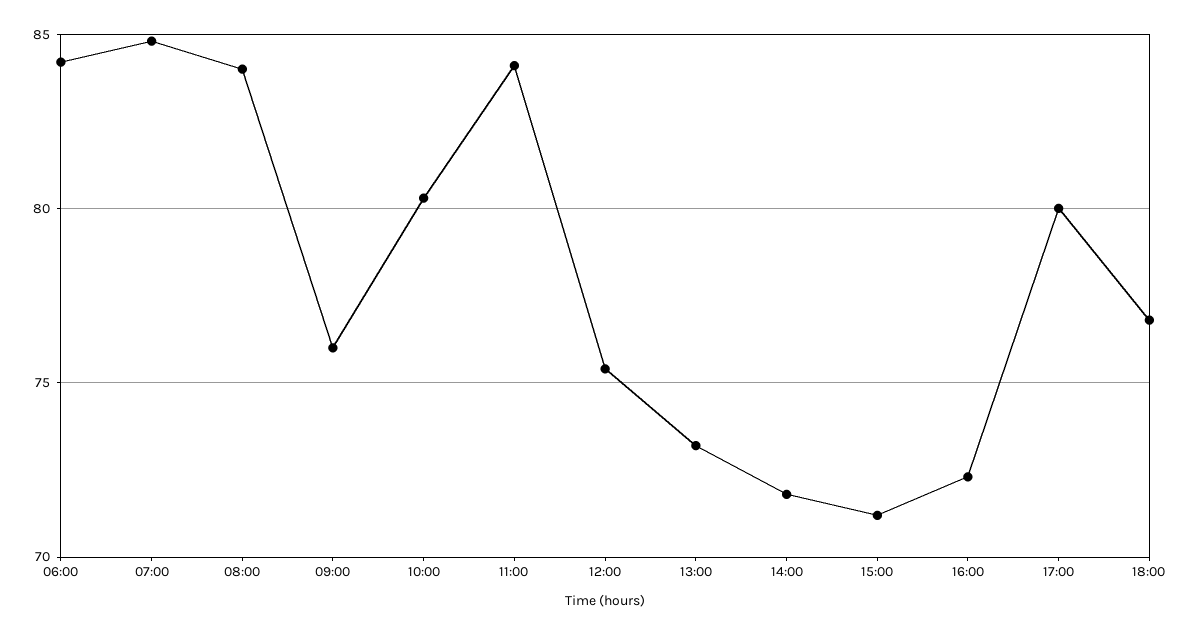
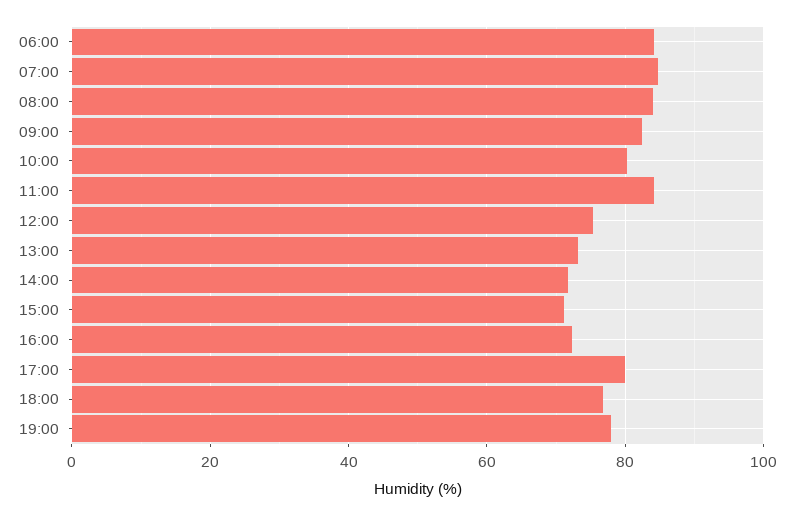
09:00: 76 -> 82
19:00: none -> 78

